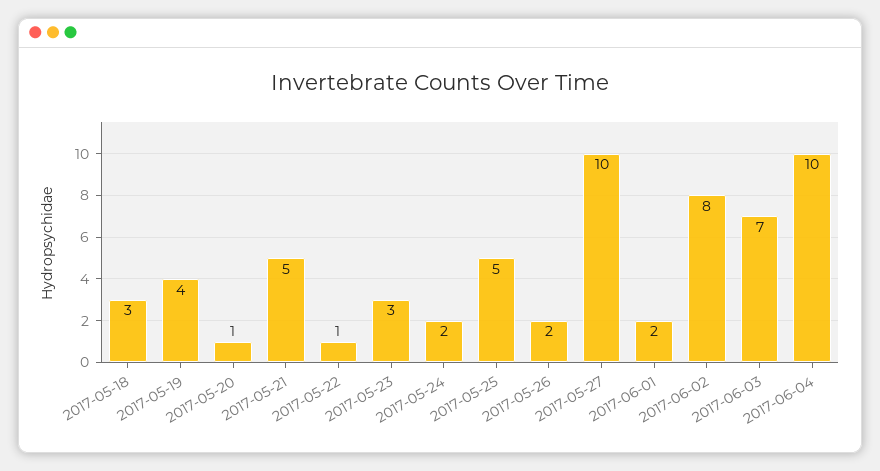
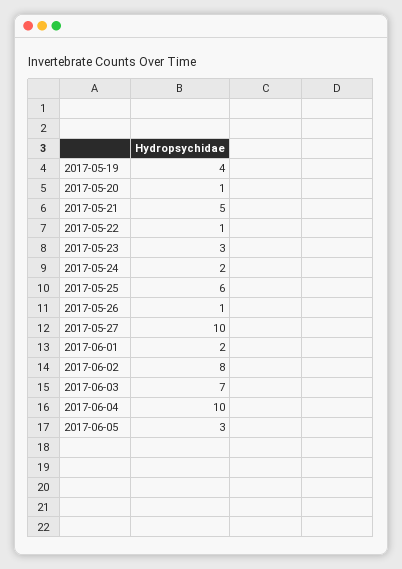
2017-05-18: 3 -> none
2017-05-25: 5 -> 6
2017-05-26: 2 -> 1
2017-06-05: none -> 3

